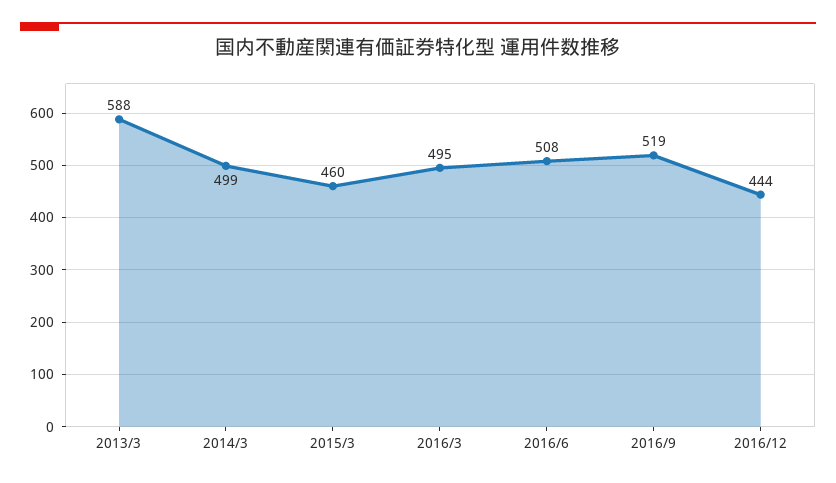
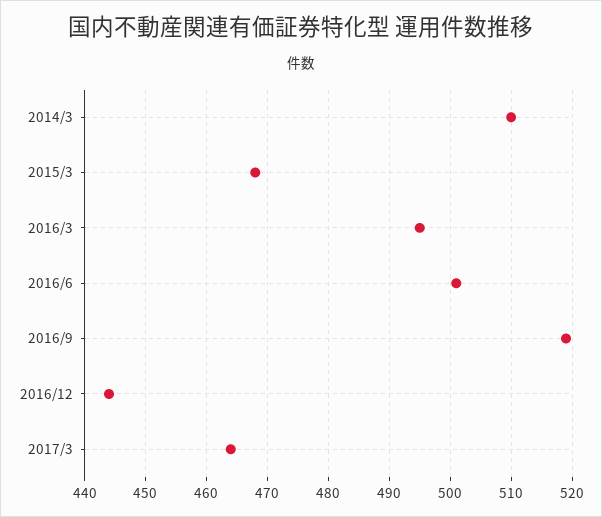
2013/3: 588 -> none
2014/3: 499 -> 510
2015/3: 460 -> 468
2016/6: 508 -> 501
2017/3: none -> 464

